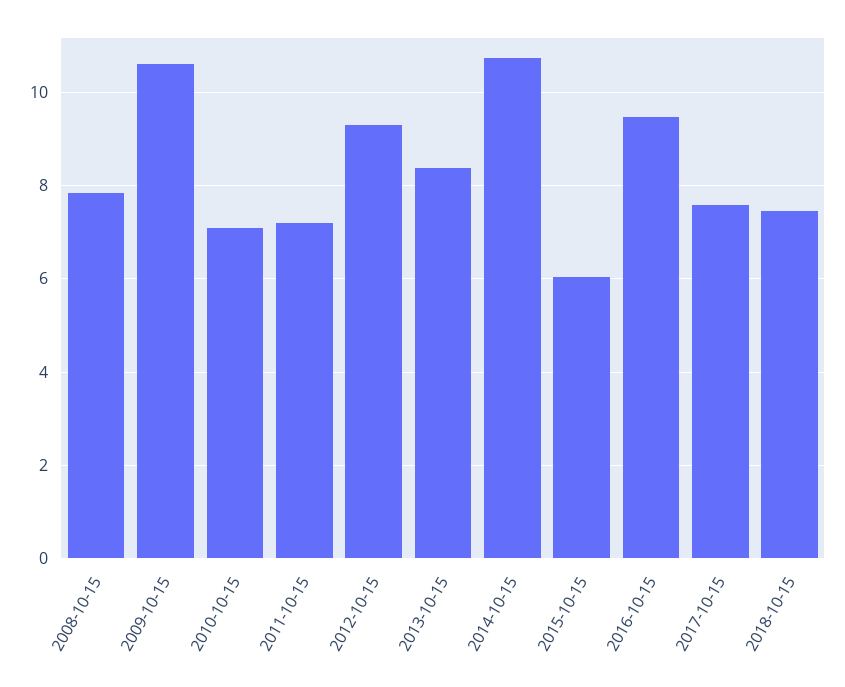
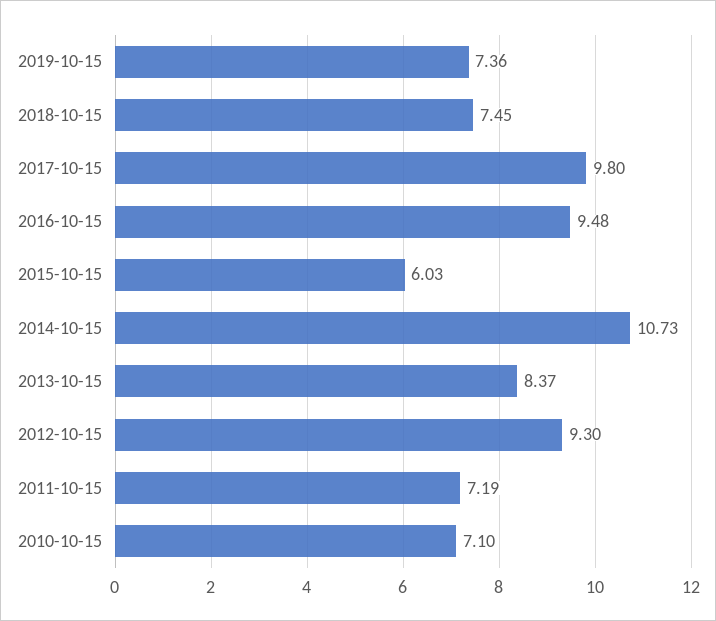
2008-10-15: 7.8 -> none
2009-10-15: 10.6 -> none
2017-10-15: 7.6 -> 9.8
2019-10-15: none -> 7.36

